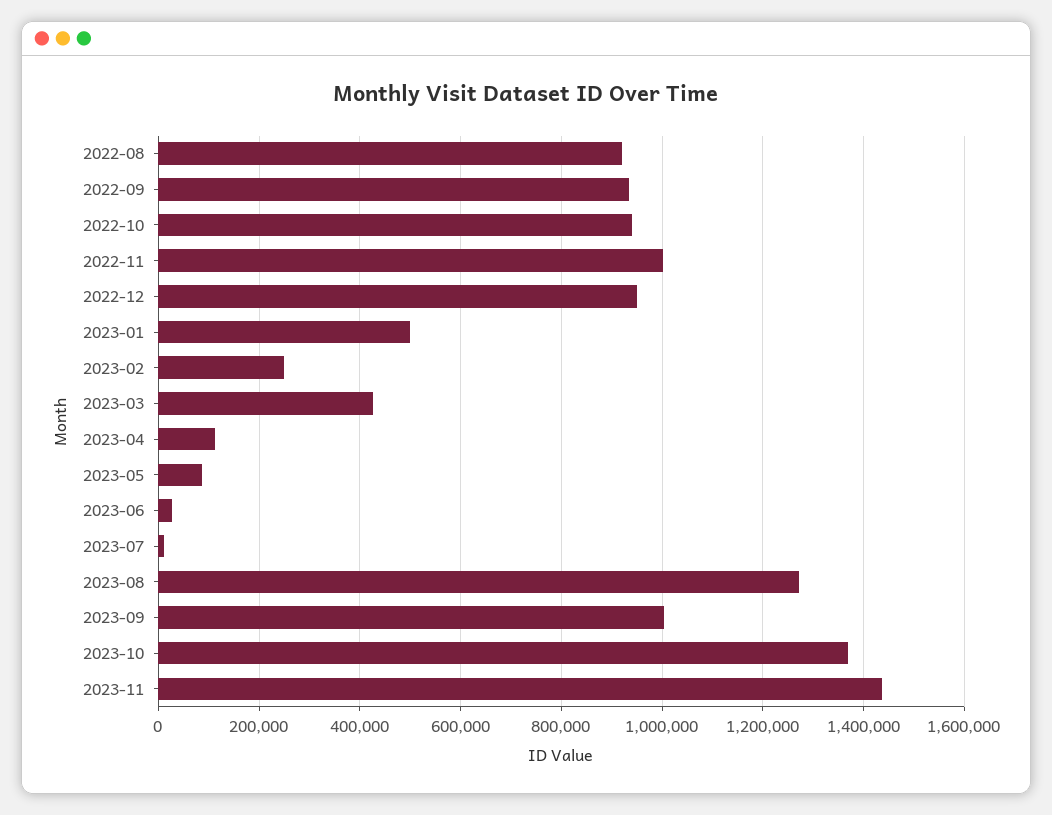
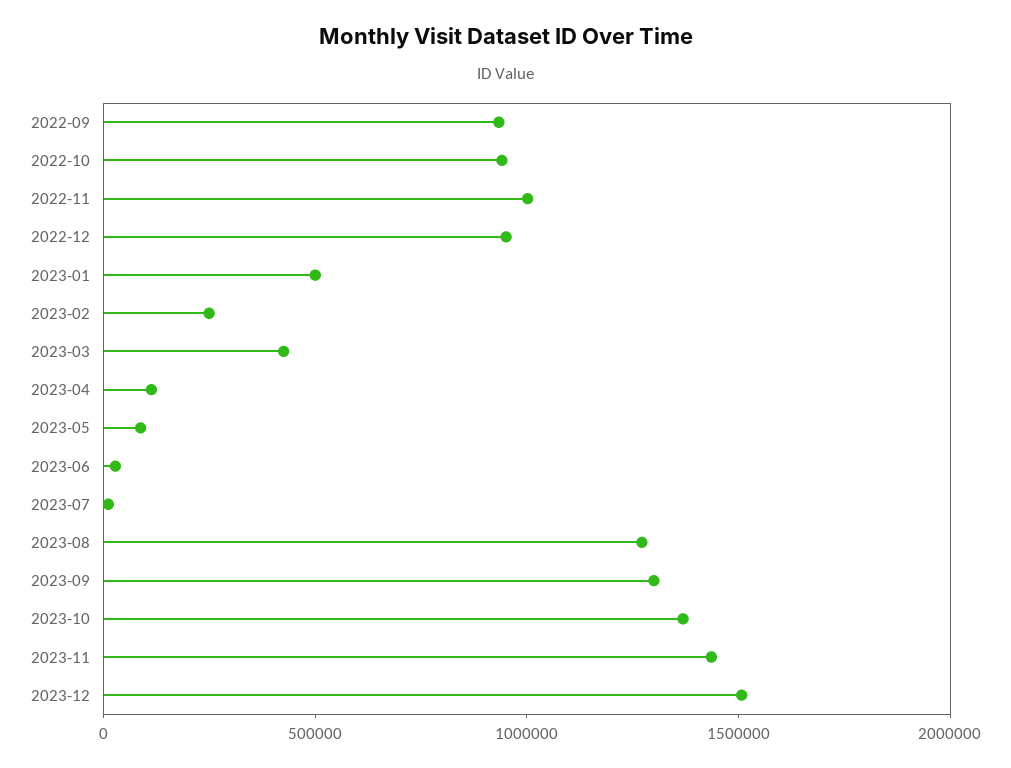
2022-08: 920000 -> none
2023-09: 1000000 -> 1300000
2023-12: none -> 1500000

